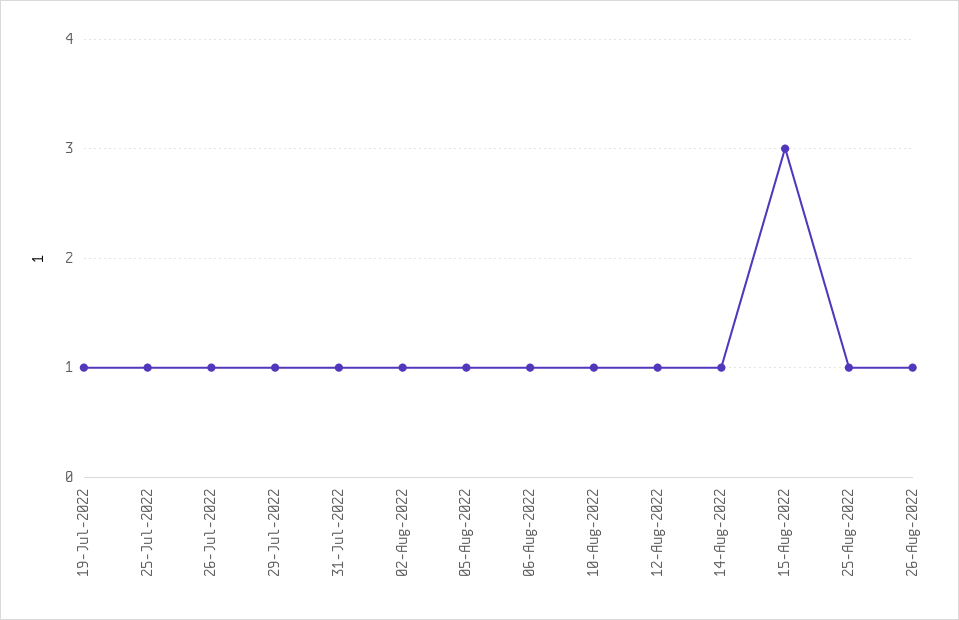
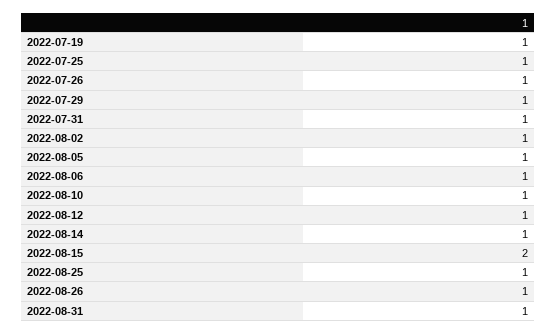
15-Aug-2022: 3 -> 2
2022-08-31: none -> 1

